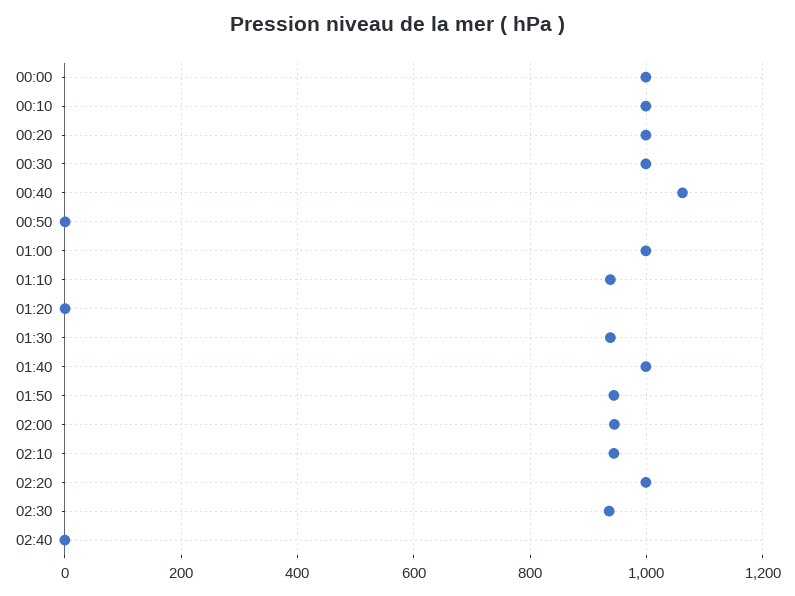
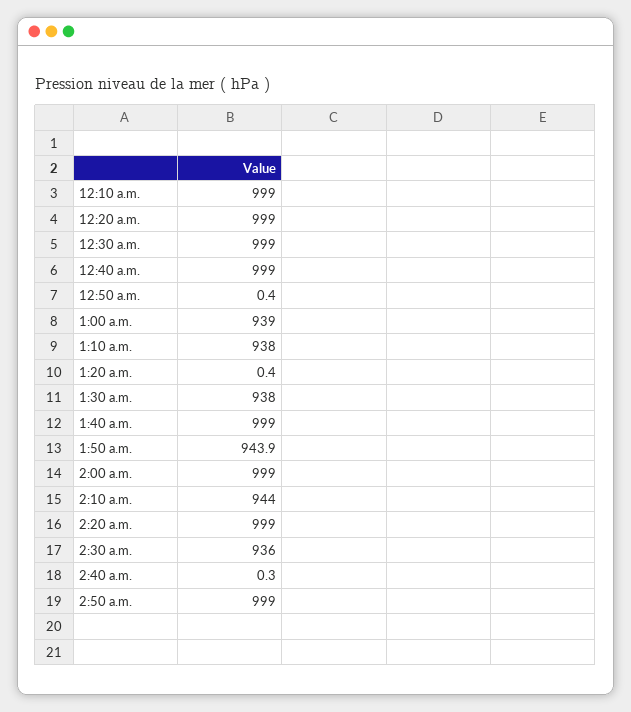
00:00: 1000 -> none
00:40: 1060 -> 999
01:00: 1000 -> 939
02:00: 940 -> 999
2:50 a.m.: none -> 999

